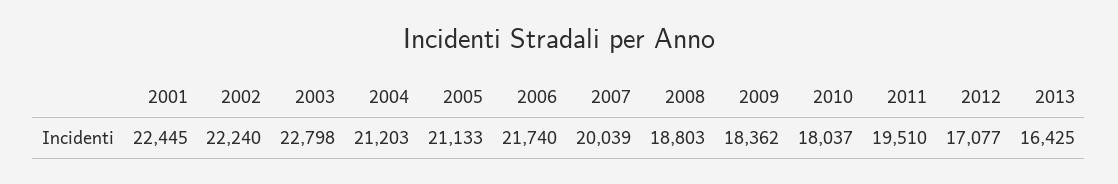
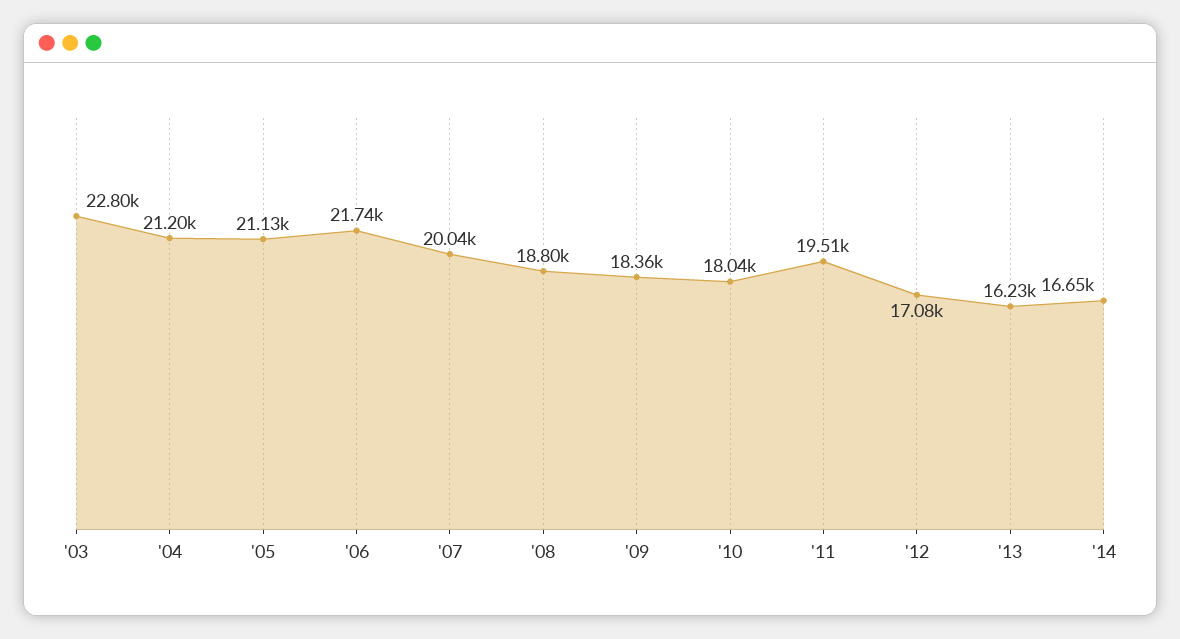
2001: 22445 -> none
2002: 22240 -> none
2013: 16425 -> 16230
'14: none -> 16650

